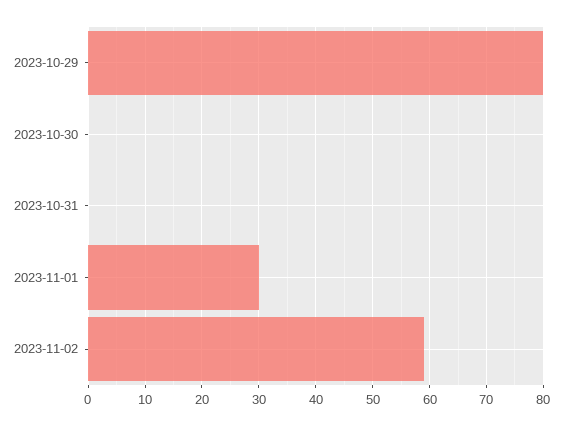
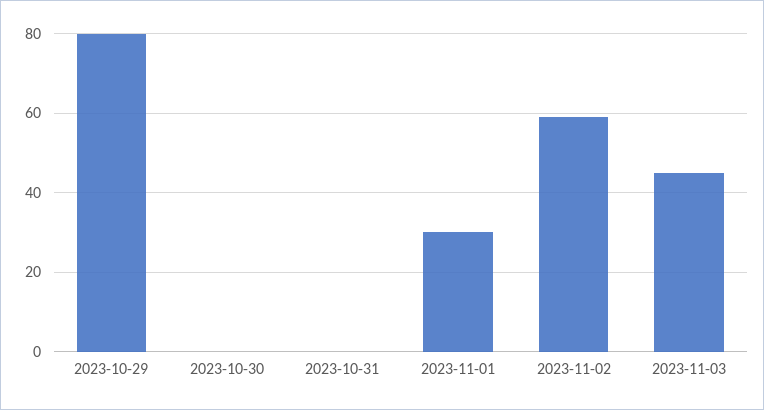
2023-11-03: none -> 45

